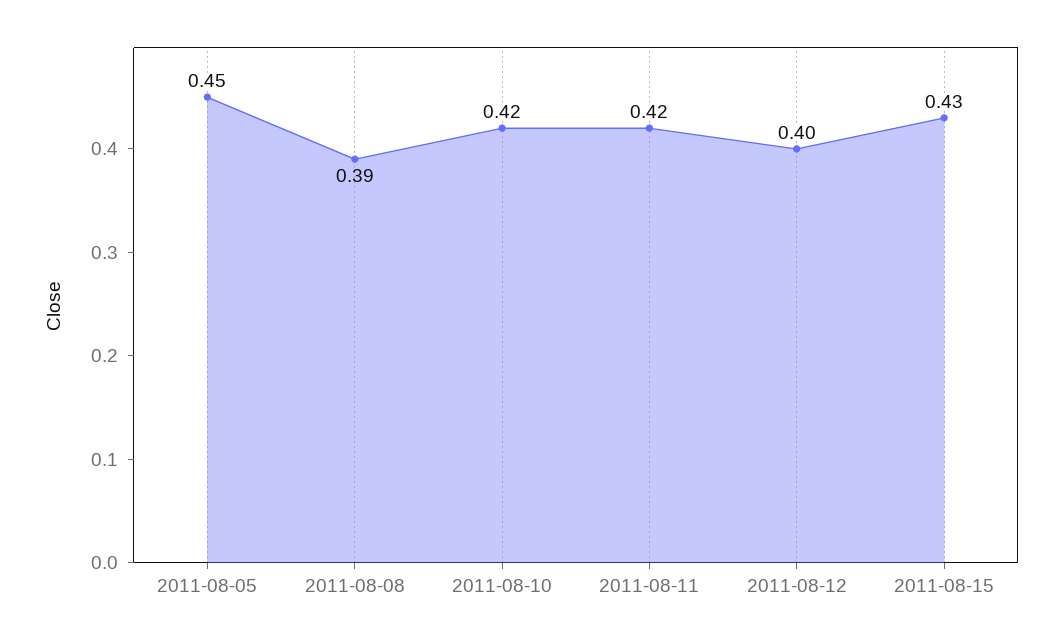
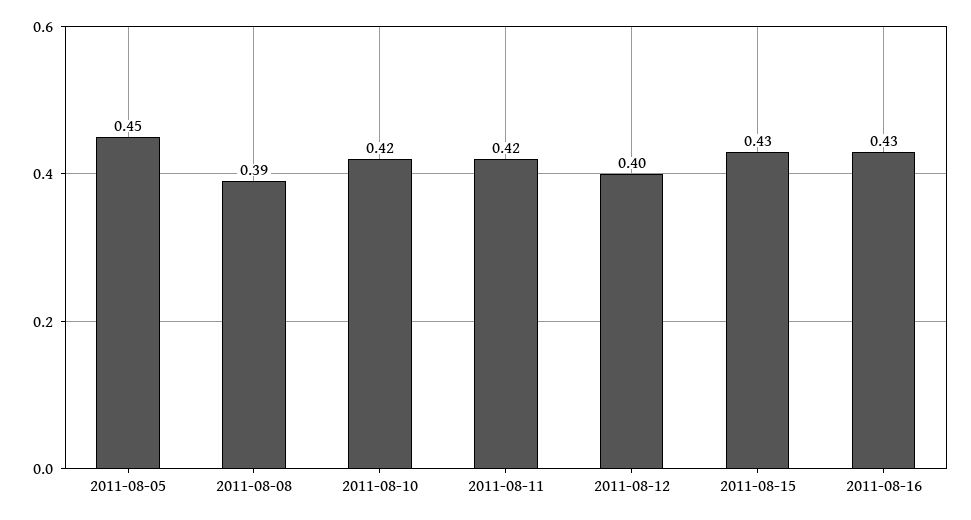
2011-08-16: none -> 0.43

